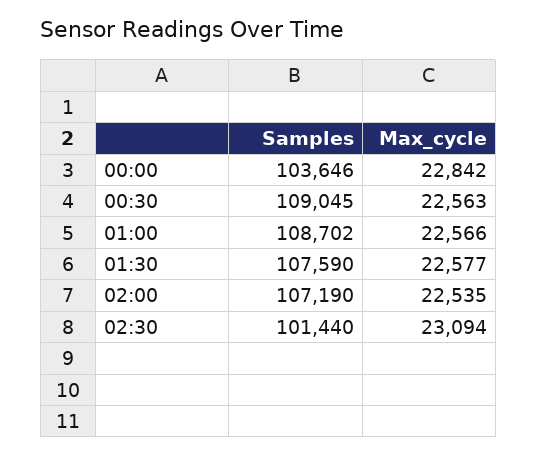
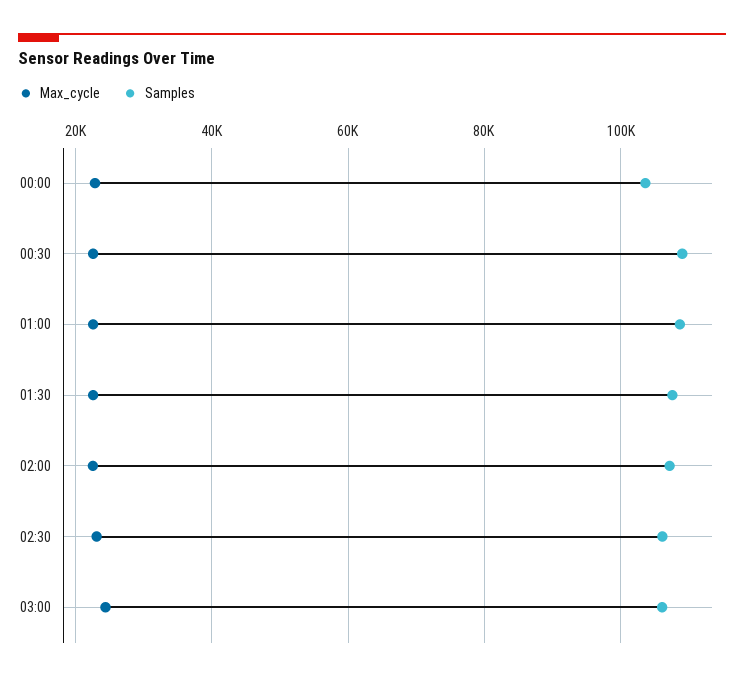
Samples, 02:30: 101440 -> 106000
Max_cycle, 03:00: none -> 24000
Samples, 03:00: none -> 106000

